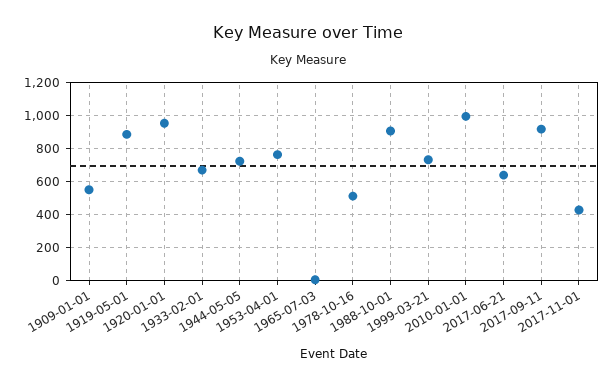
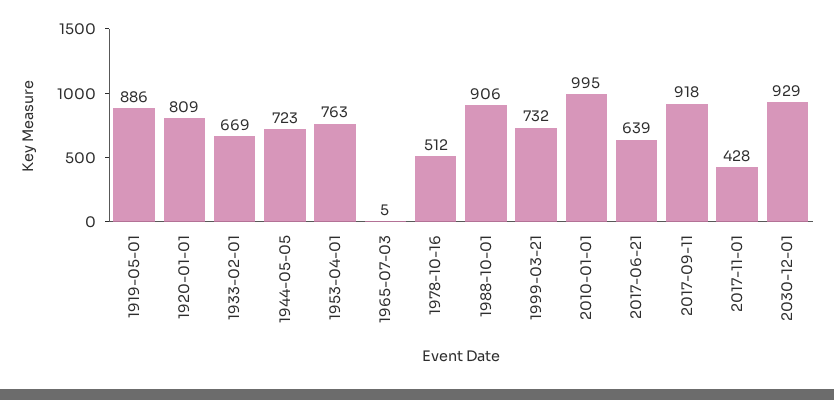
1909-01-01: 550 -> none
1920-01-01: 950 -> 809
2030-12-01: none -> 929

